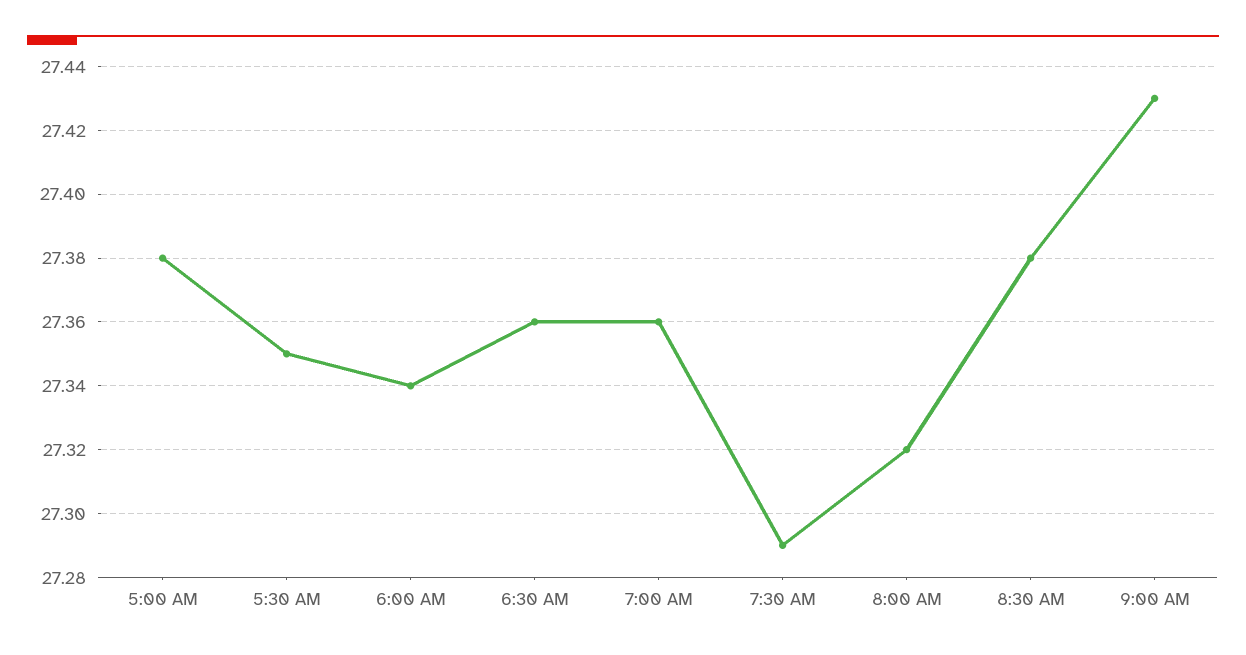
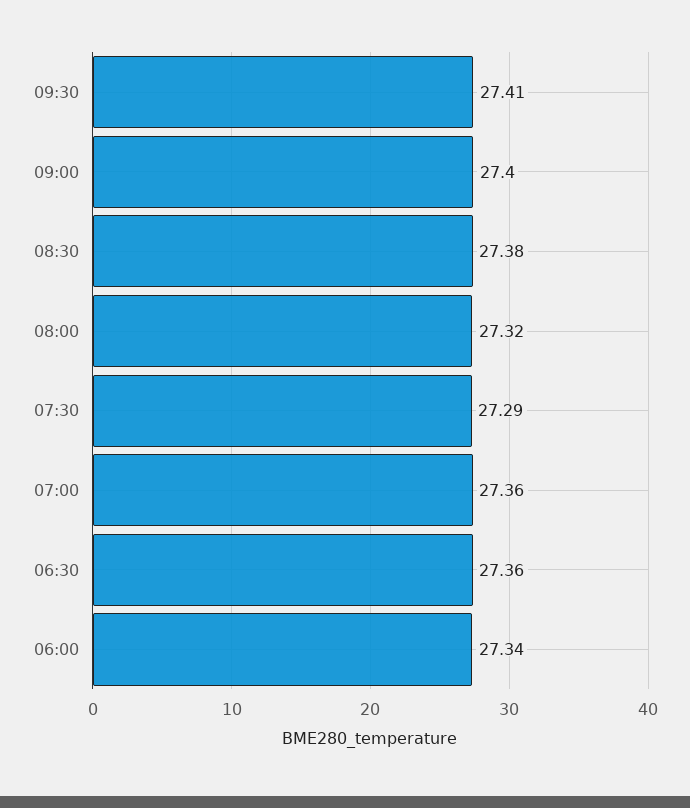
5:00 AM: 27.38 -> none
5:30 AM: 27.35 -> none
9:00 AM: 27.43 -> 27.4
09:30: none -> 27.41

